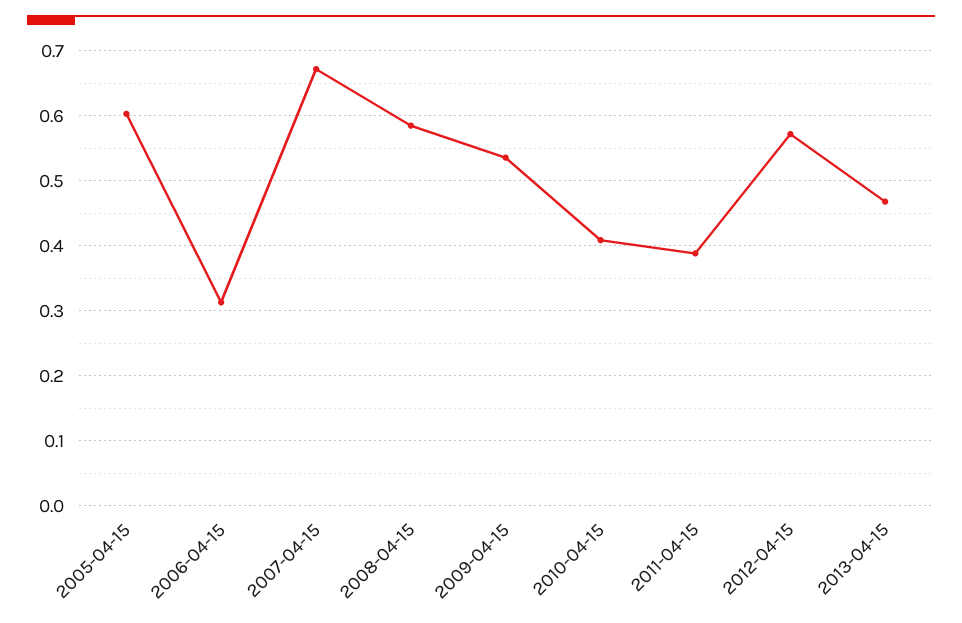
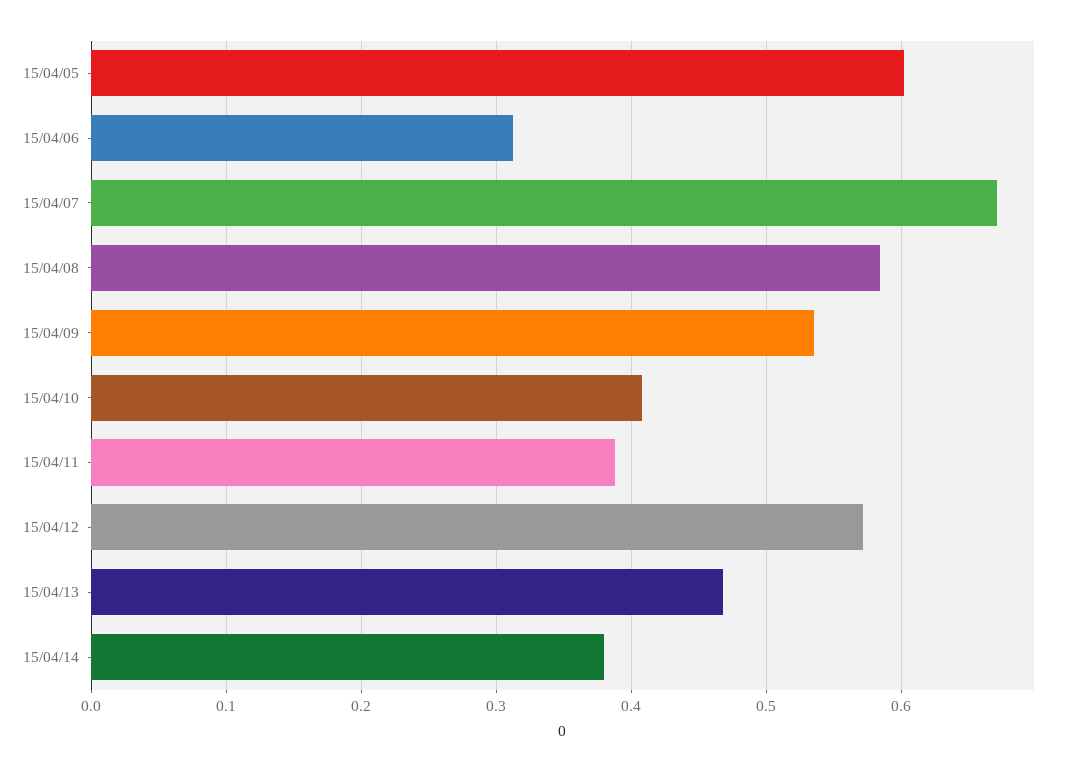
15/04/14: none -> 0.38

